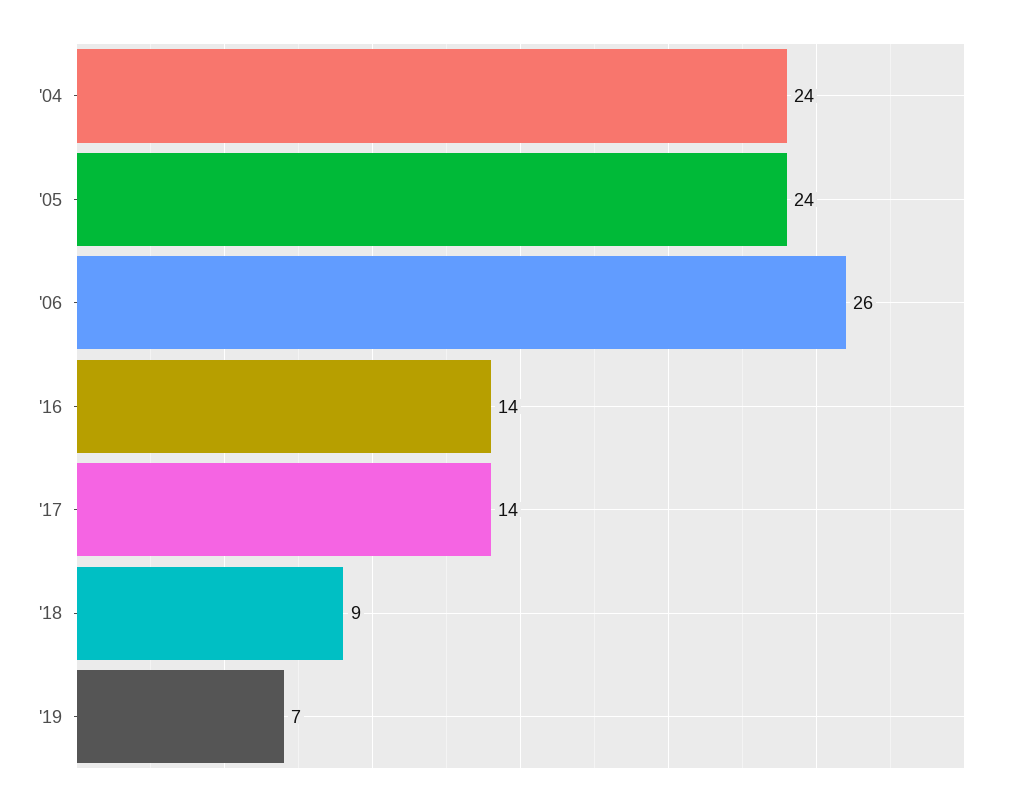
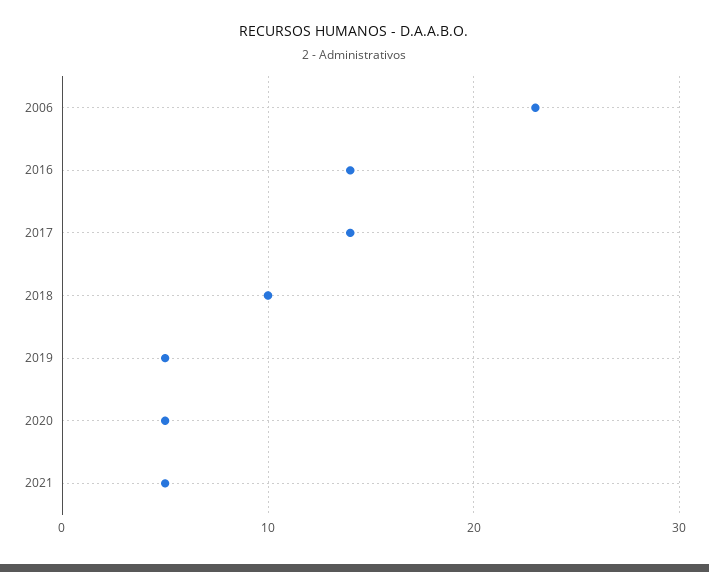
'04: 24 -> none
'05: 24 -> none
'06: 26 -> 23
'18: 9 -> 10
'19: 7 -> 5
2020: none -> 5
2021: none -> 5

